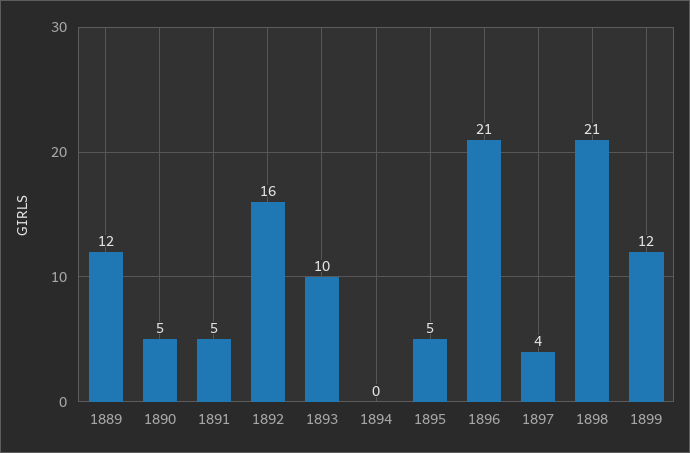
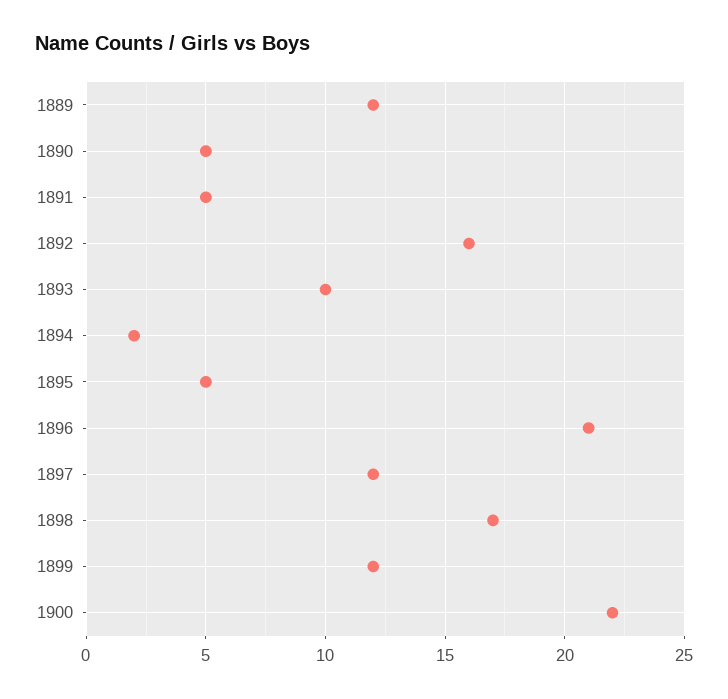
1894: 0 -> 2
1897: 4 -> 12
1898: 21 -> 17
1900: none -> 22

